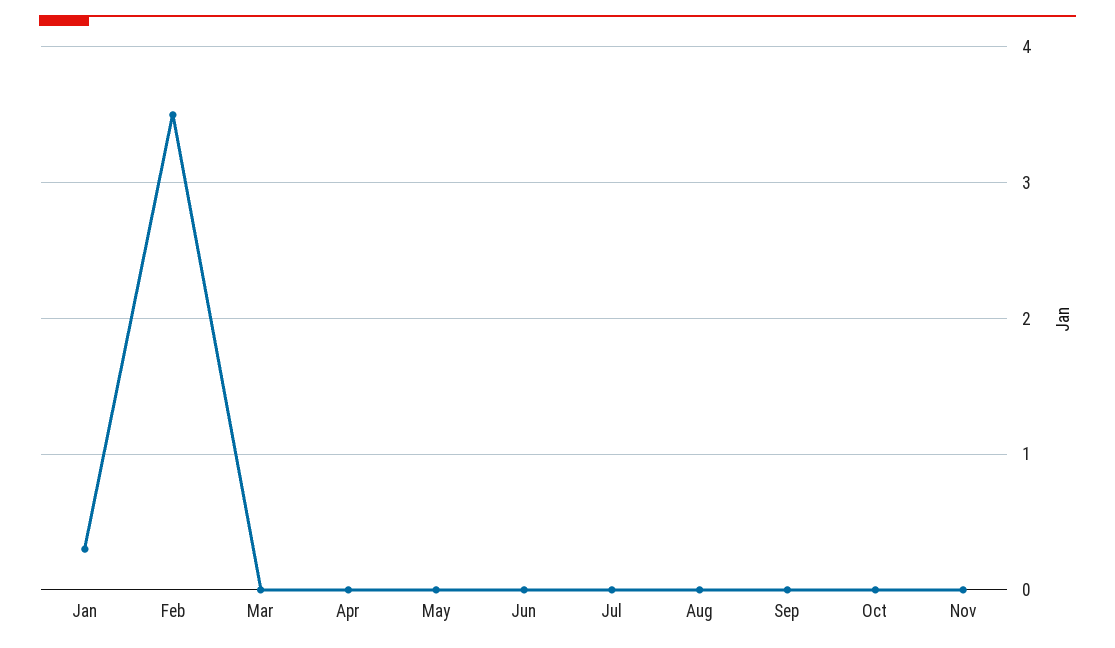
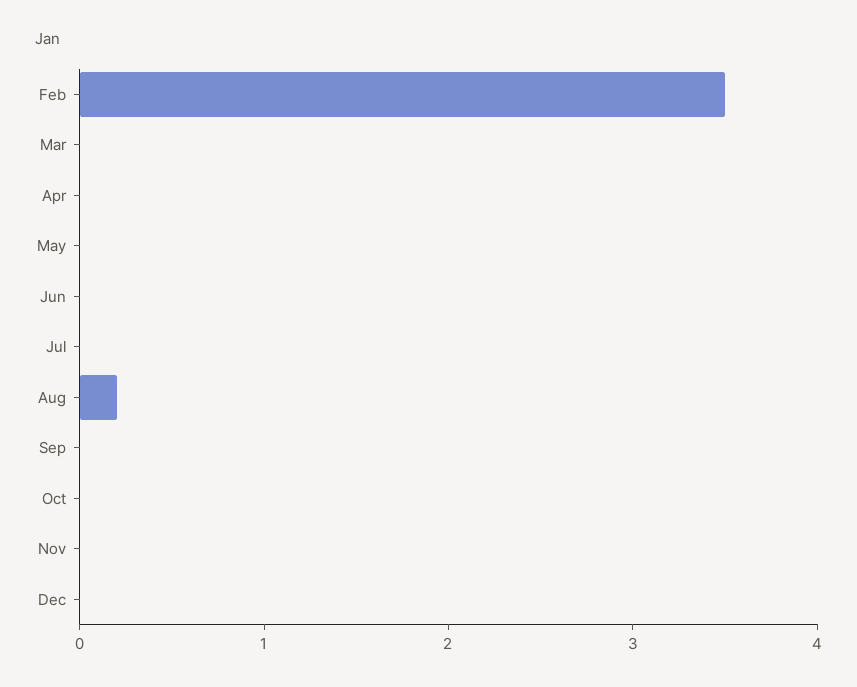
Jan: 0.3 -> none
Aug: 0 -> 0.2
Dec: none -> 0

